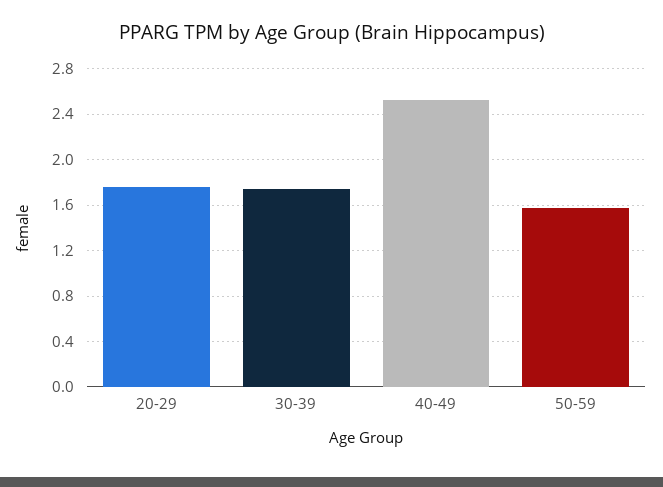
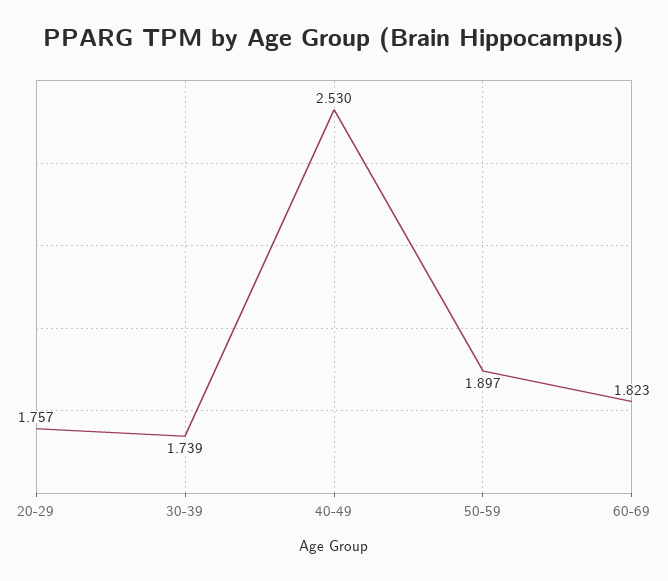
50-59: 1.6 -> 1.897
60-69: none -> 1.823

